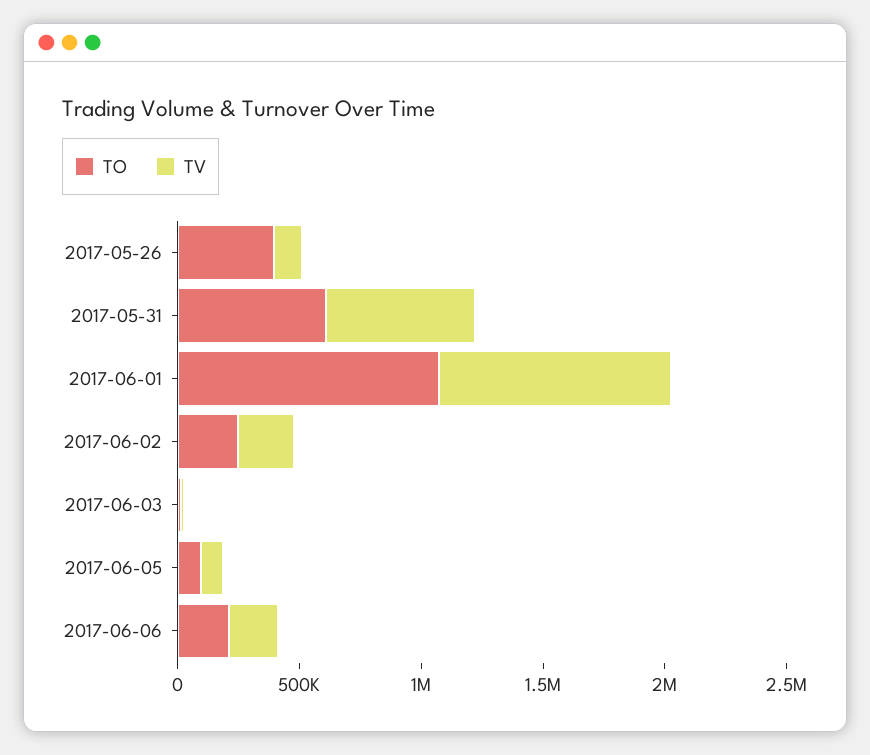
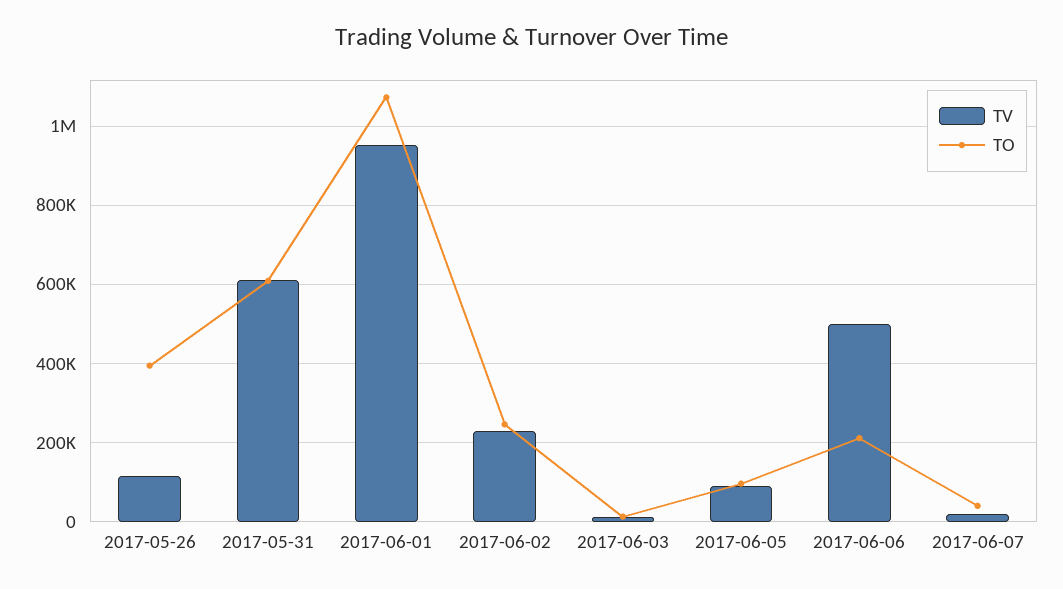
TV, 2017-06-06: 200000 -> 500000
TV, 2017-06-07: none -> 20000
TO, 2017-06-07: none -> 40000

